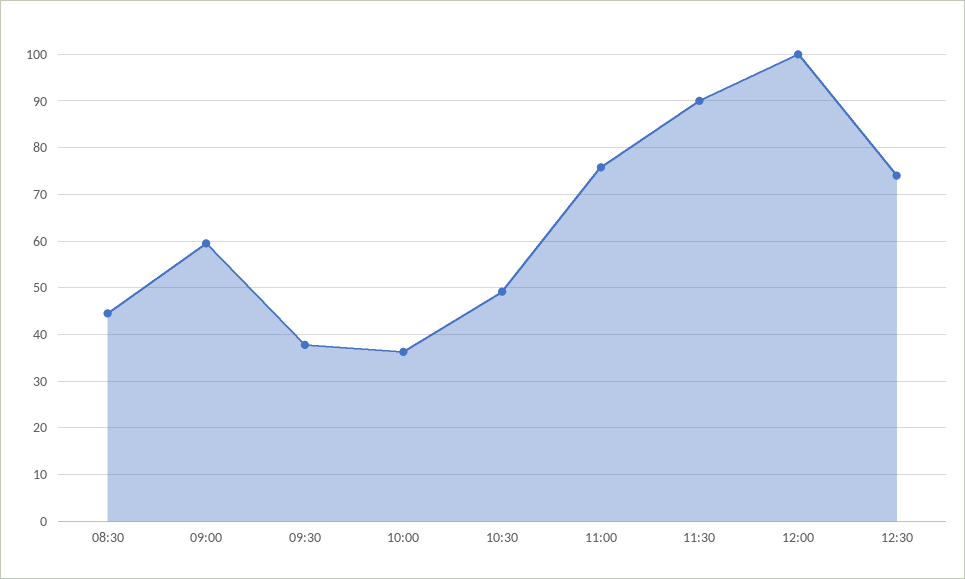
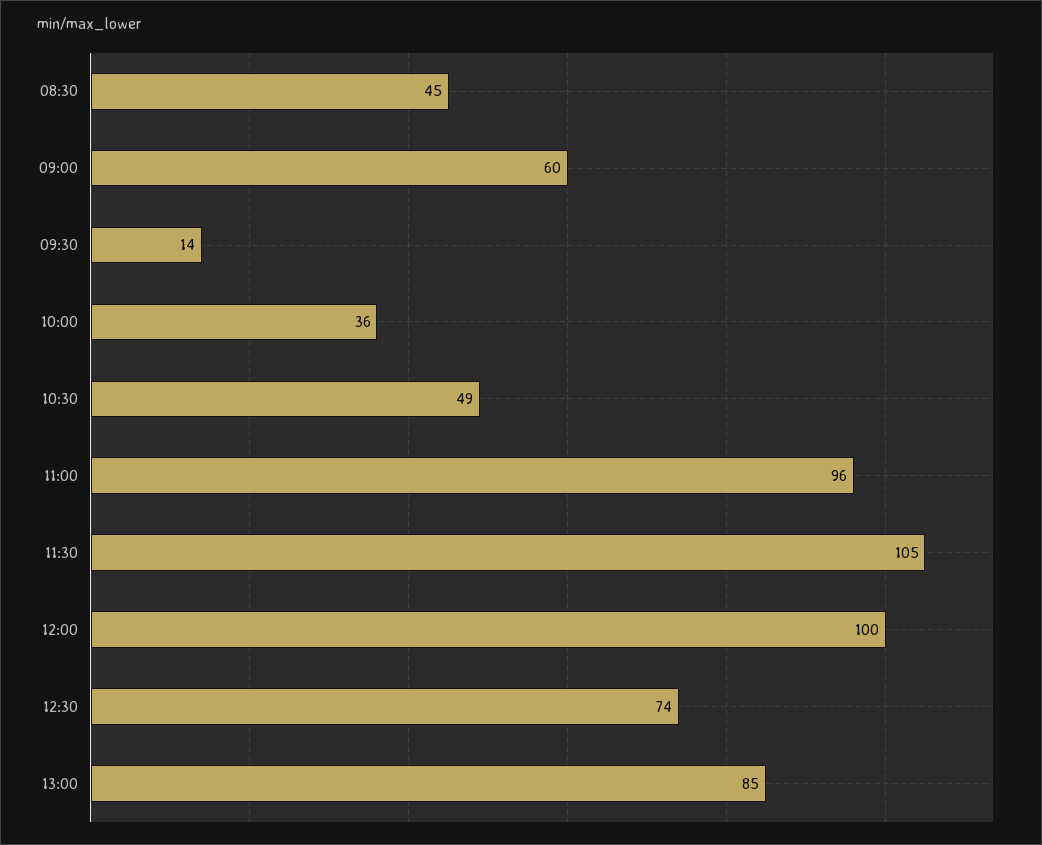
09:30: 38 -> 14
11:00: 76 -> 96
11:30: 90 -> 105
13:00: none -> 85

